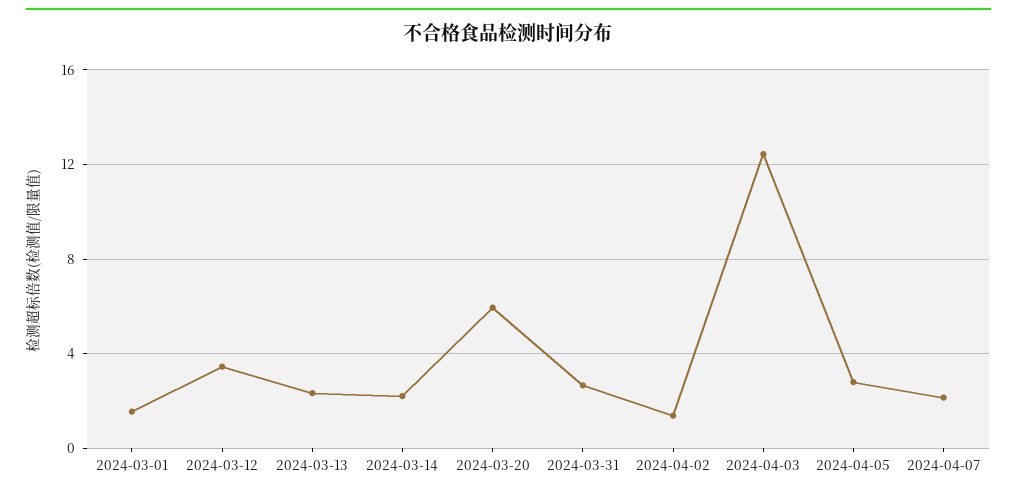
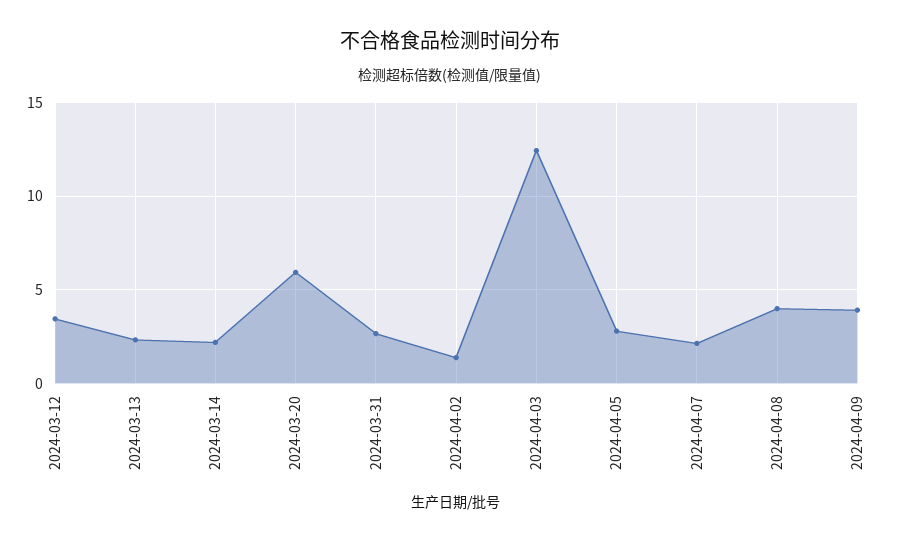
2024-03-01: 1.5 -> none
2024-04-08: none -> 4
2024-04-09: none -> 4

